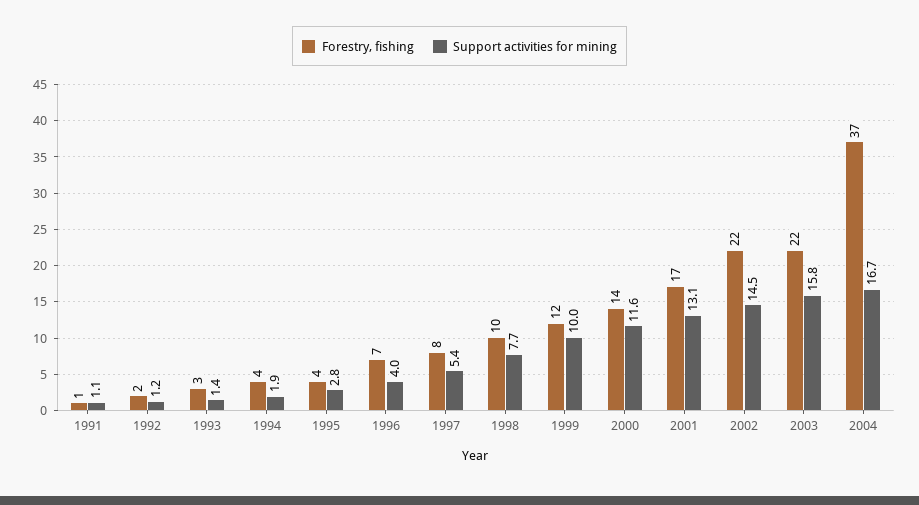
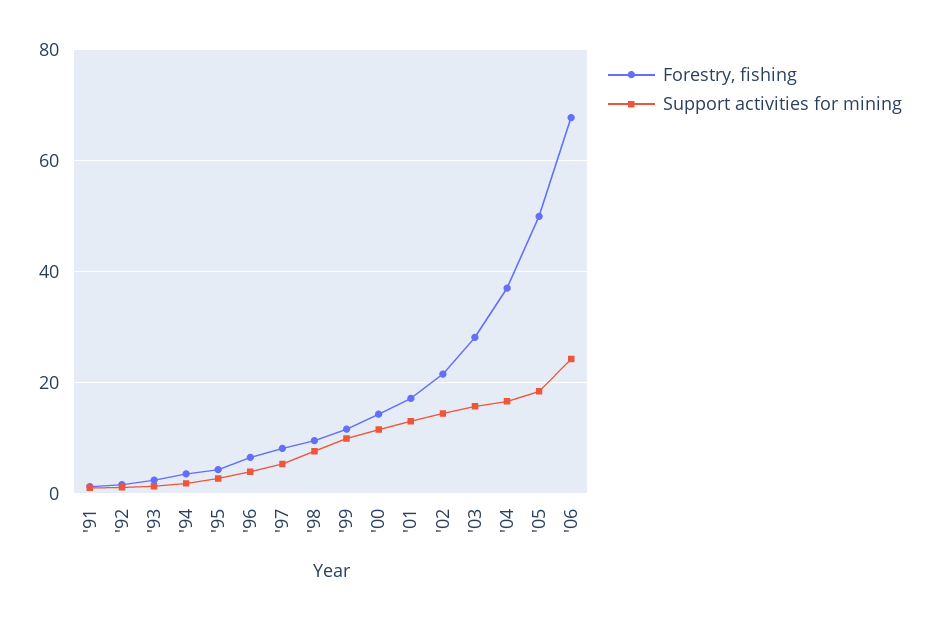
Forestry, fishing, 2003: 22 -> 28
Forestry, fishing, '05: none -> 50
Support activities for mining, '05: none -> 18
Forestry, fishing, '06: none -> 68
Support activities for mining, '06: none -> 24

